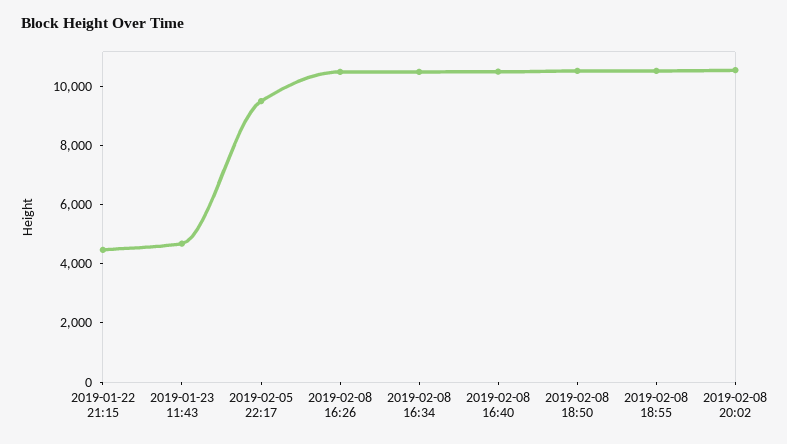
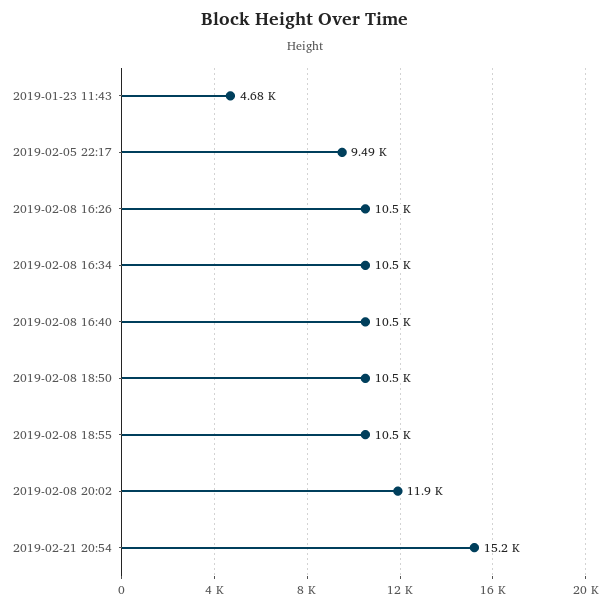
2019-01-22 21:15: 4500 -> none
2019-02-08 20:02: 10500 -> 11900
2019-02-21 20:54: none -> 15200

